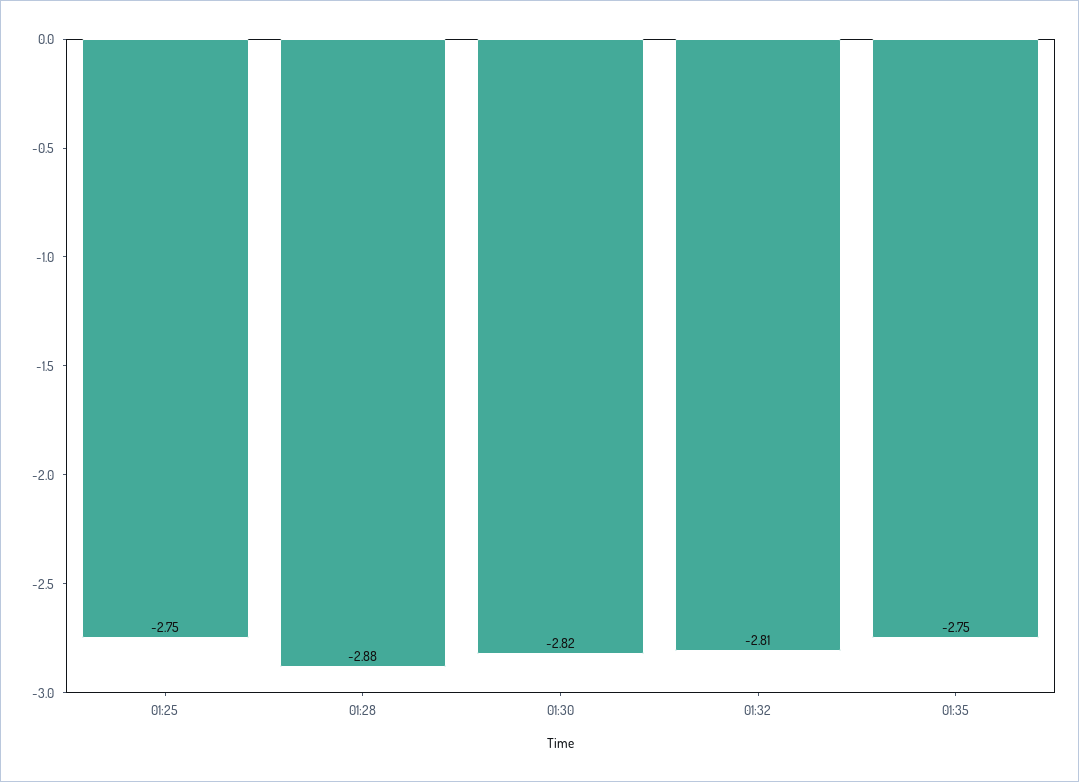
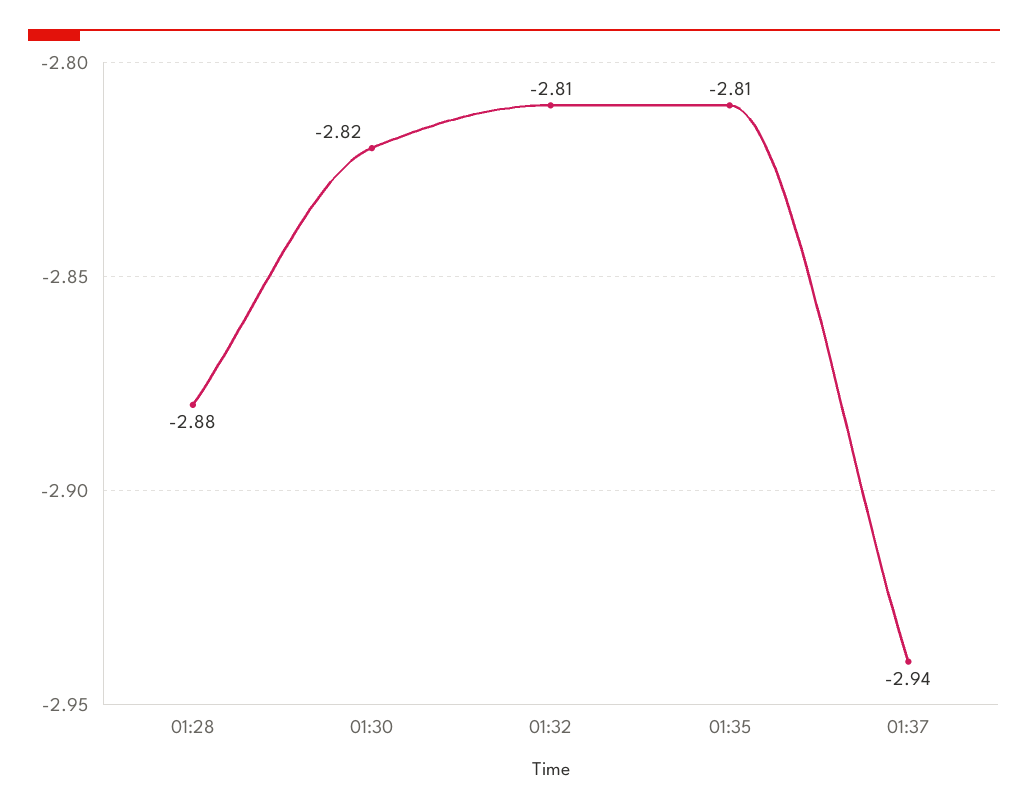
01:25: -2.75 -> none
01:35: -2.75 -> -2.81
01:37: none -> -2.94

